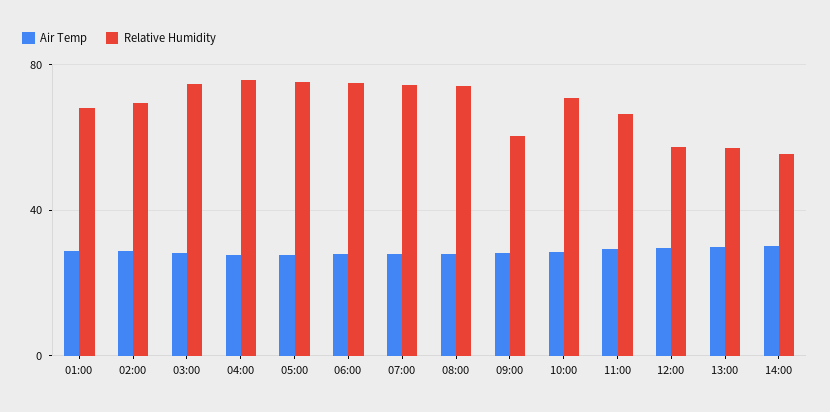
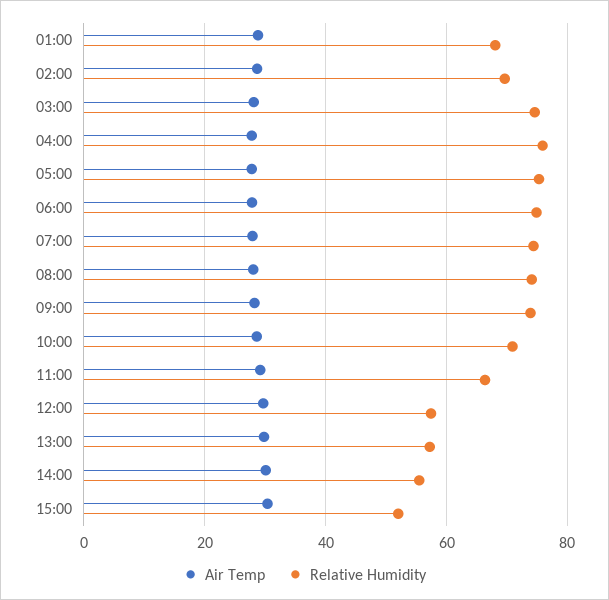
Relative Humidity, 09:00: 60 -> 74
Air Temp, 15:00: none -> 30
Relative Humidity, 15:00: none -> 52

